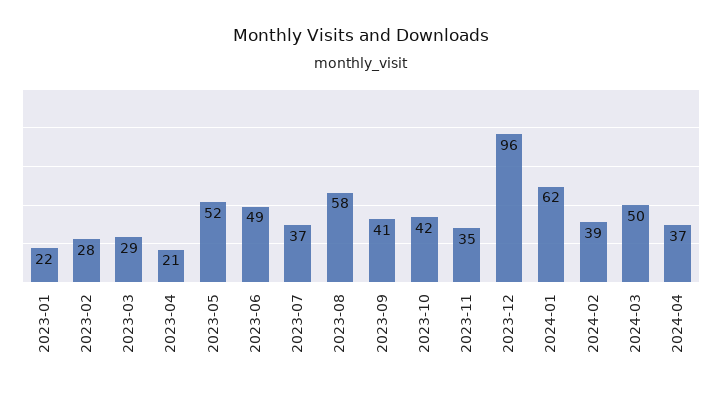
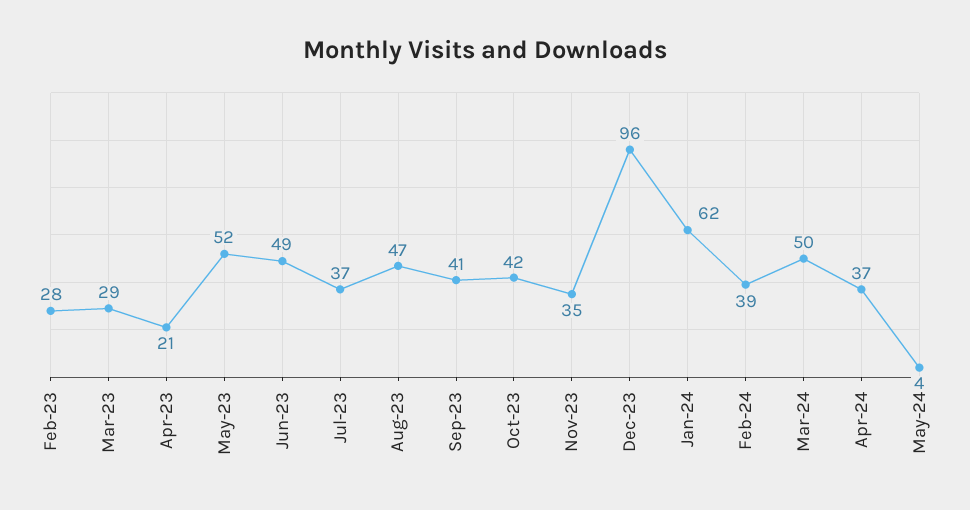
2023-01: 22 -> none
2023-08: 58 -> 47
May-24: none -> 4

